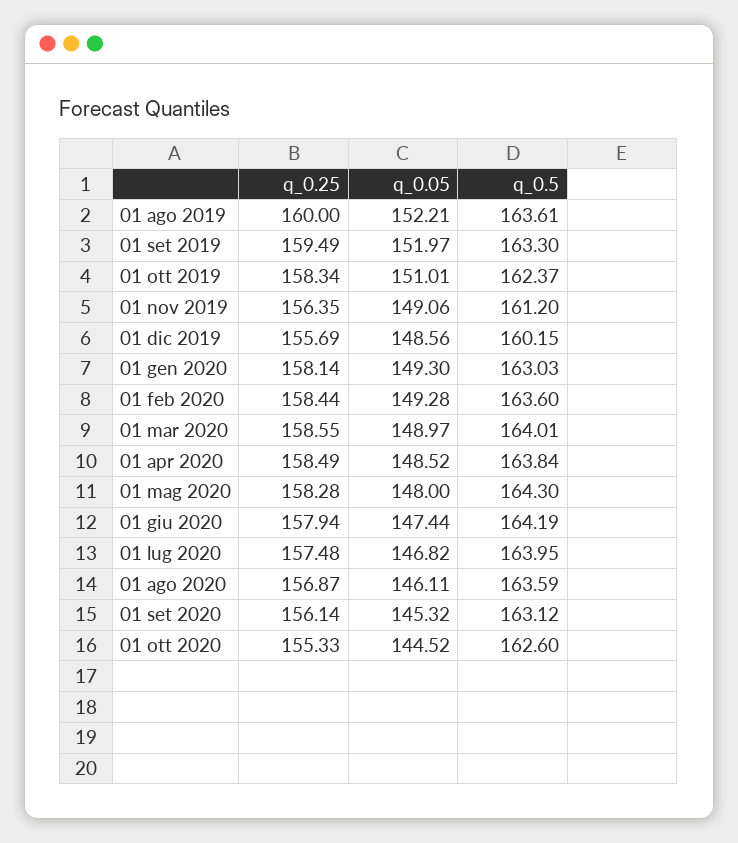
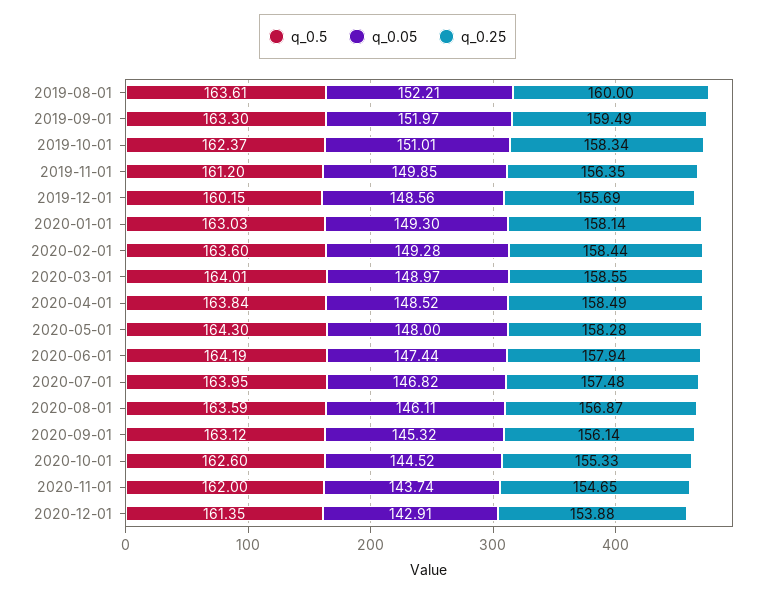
q_0.05, 01 nov 2019: 149.06 -> 149.85
q_0.5, 2020-11-01: none -> 162
q_0.05, 2020-11-01: none -> 143.74
q_0.25, 2020-11-01: none -> 154.65
q_0.5, 2020-12-01: none -> 161.35
q_0.05, 2020-12-01: none -> 142.91
q_0.25, 2020-12-01: none -> 153.88

